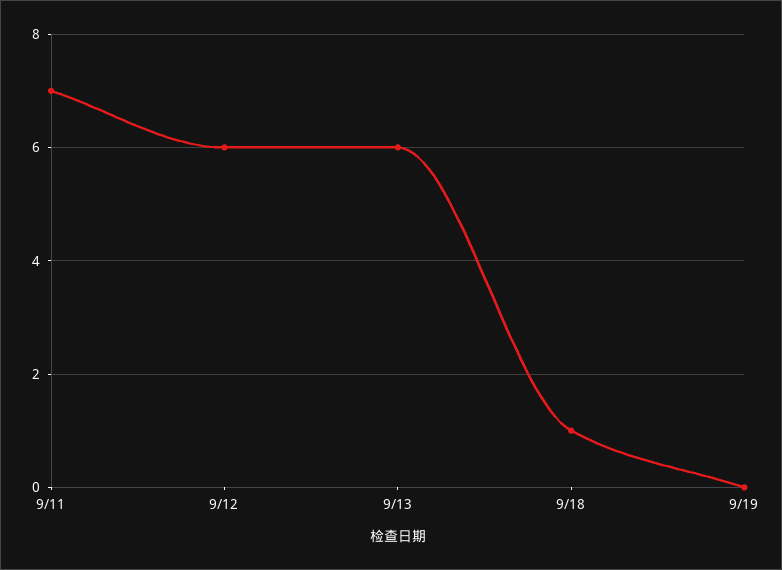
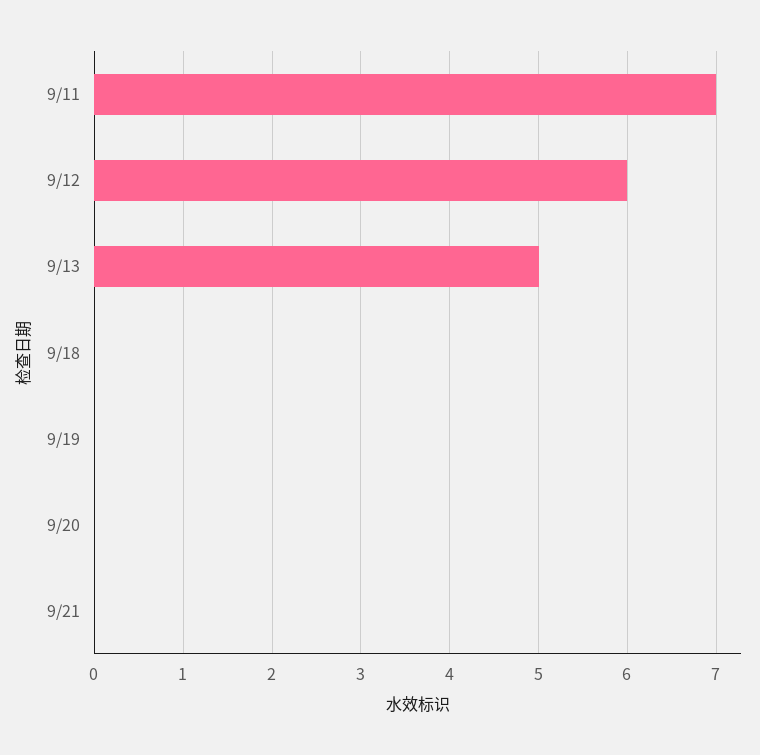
9/13: 6 -> 5
9/18: 1 -> 0
9/20: none -> 0
9/21: none -> 0

